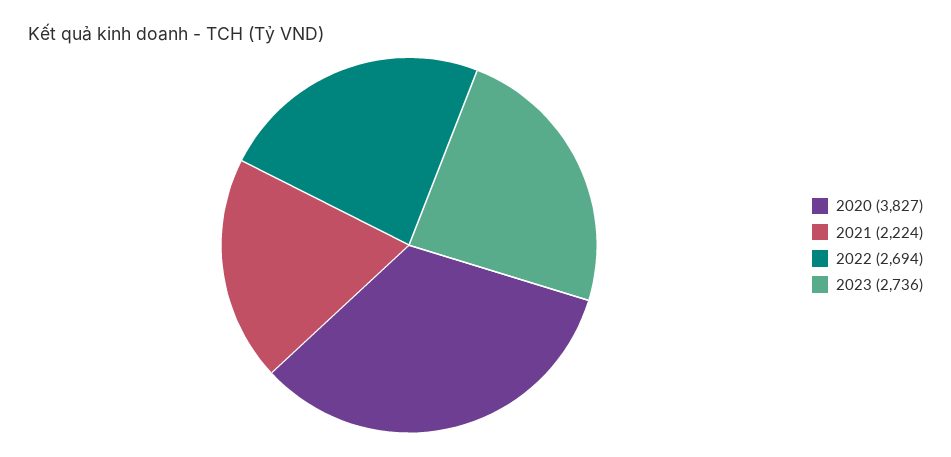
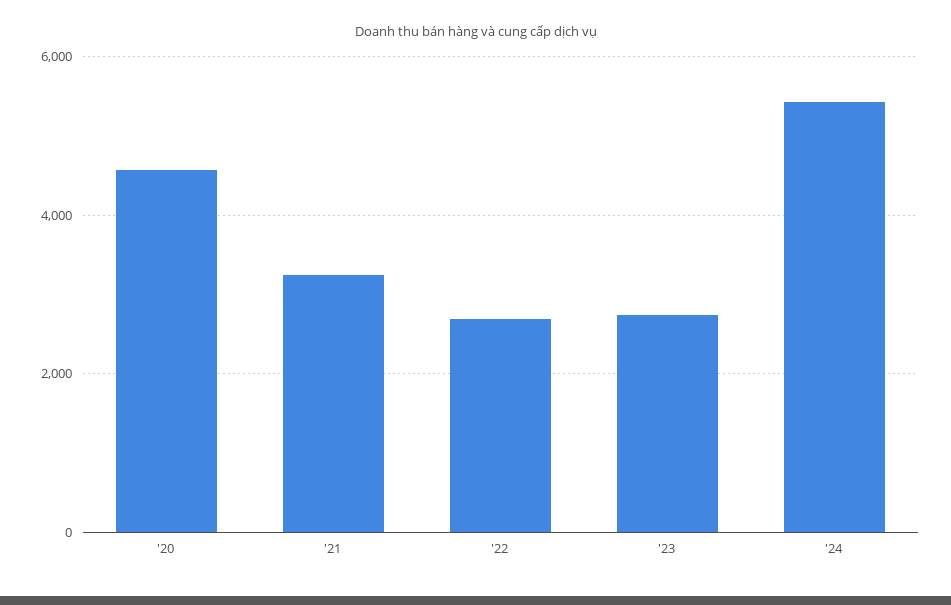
2020: 3827 -> 4600
2021: 2224 -> 3200
'24: none -> 5400

